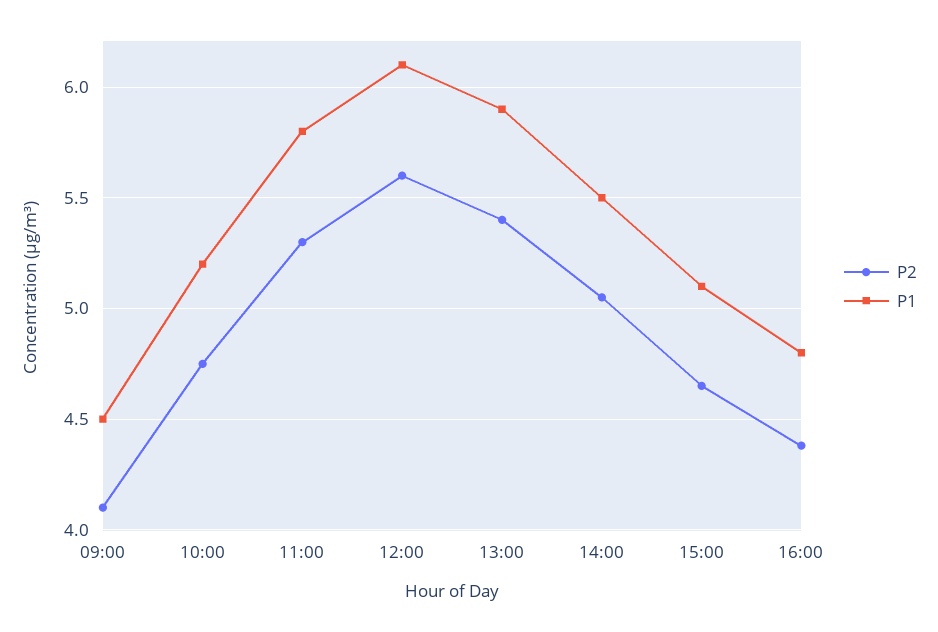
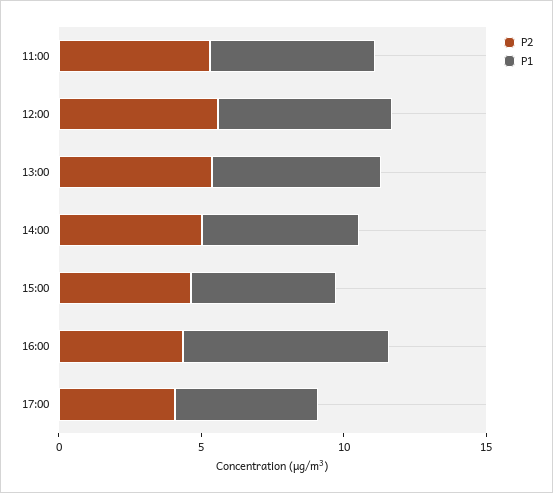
P2, 09:00: 4.1 -> none
P1, 09:00: 4.5 -> none
P2, 10:00: 4.75 -> none
P1, 10:00: 5.2 -> none
P1, 16:00: 4.8 -> 7
P2, 17:00: none -> 4
P1, 17:00: none -> 5

